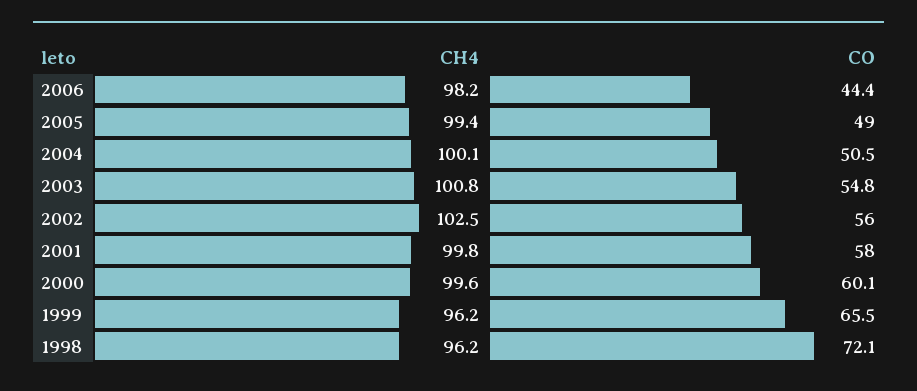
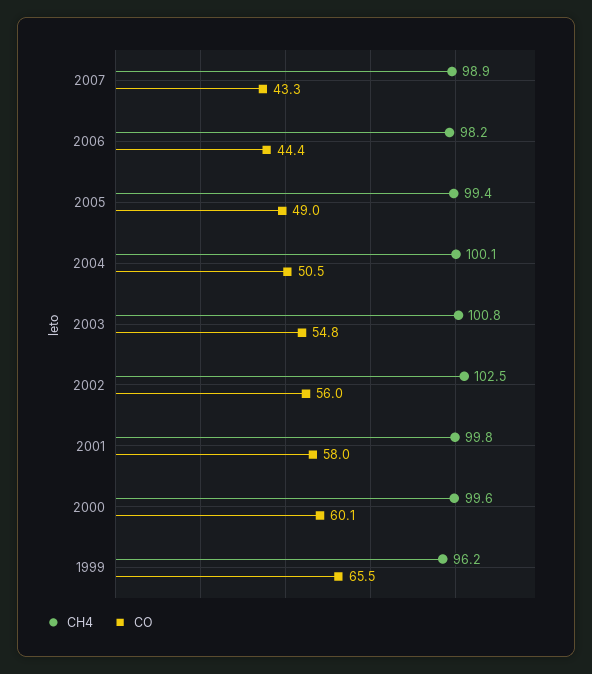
CH4, 1998: 96.2 -> none
CO, 1998: 72.1 -> none
CH4, 2007: none -> 98.9
CO, 2007: none -> 43.3

